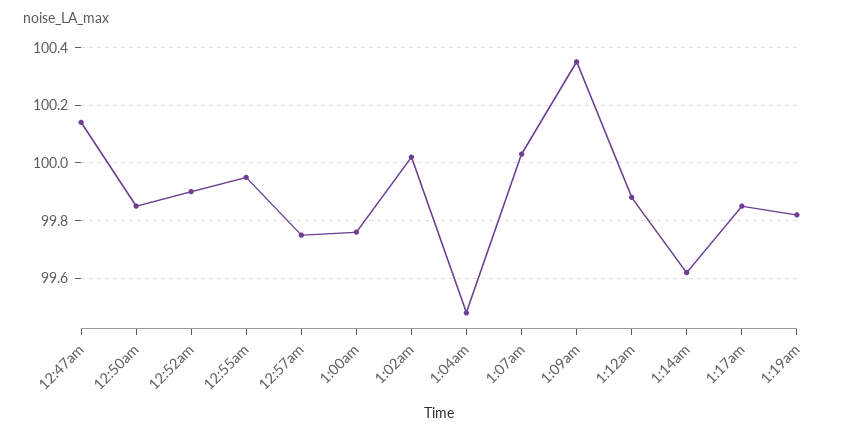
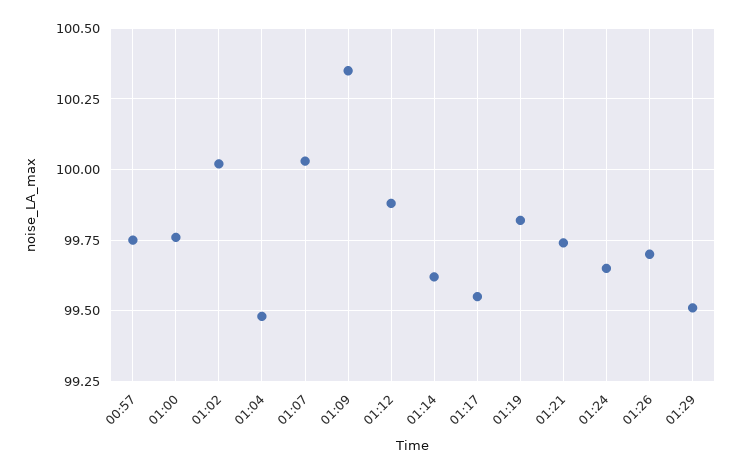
12:47am: 100.15 -> none
12:50am: 99.85 -> none
12:52am: 99.9 -> none
12:55am: 99.95 -> none
1:17am: 99.85 -> 99.55
01:21: none -> 99.75
01:24: none -> 99.65
01:26: none -> 99.7
01:29: none -> 99.5

